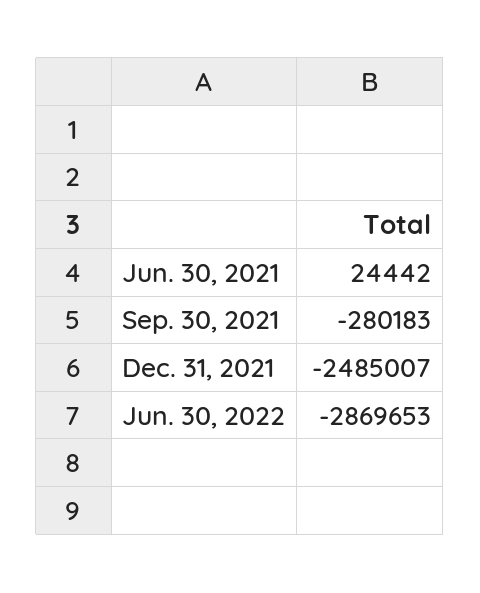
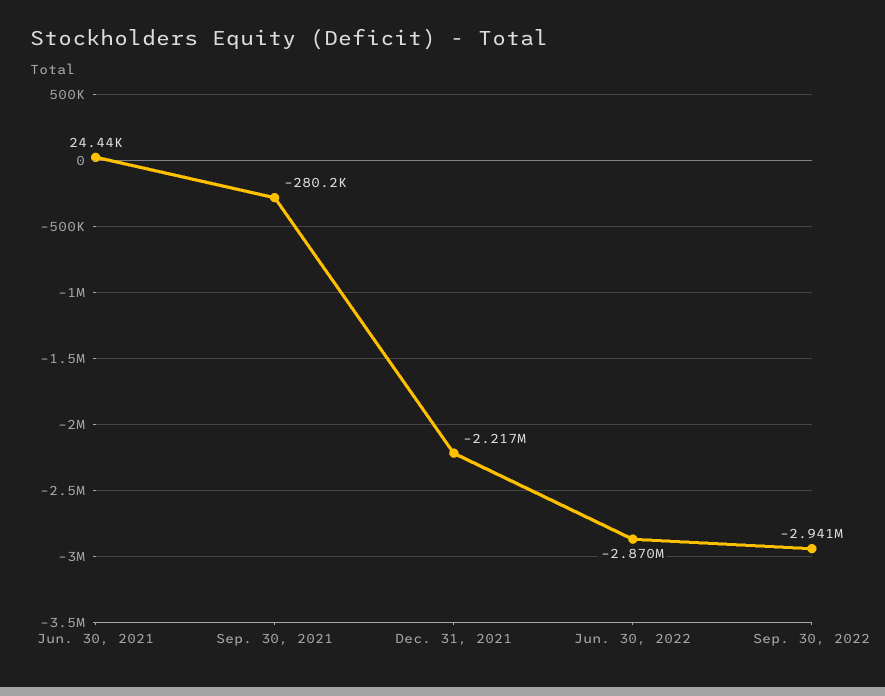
Dec. 31, 2021: -2485007 -> -2217000
Sep. 30, 2022: none -> -2941000

